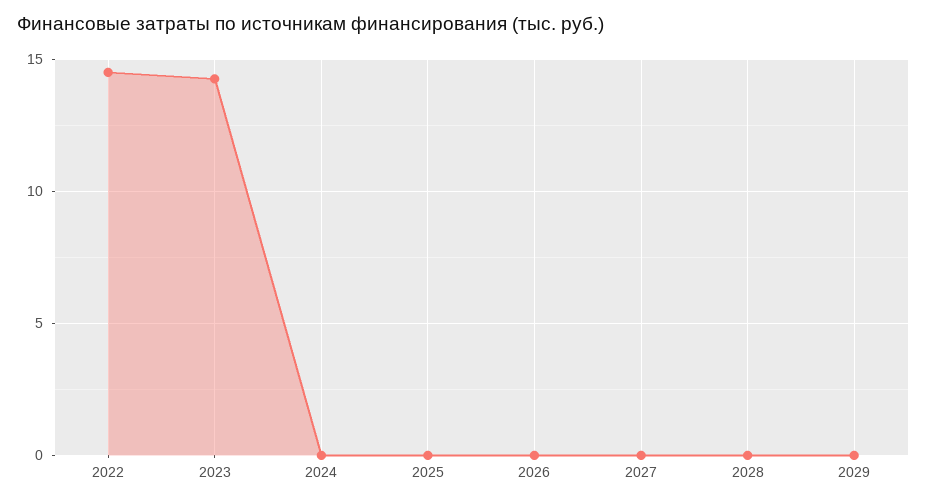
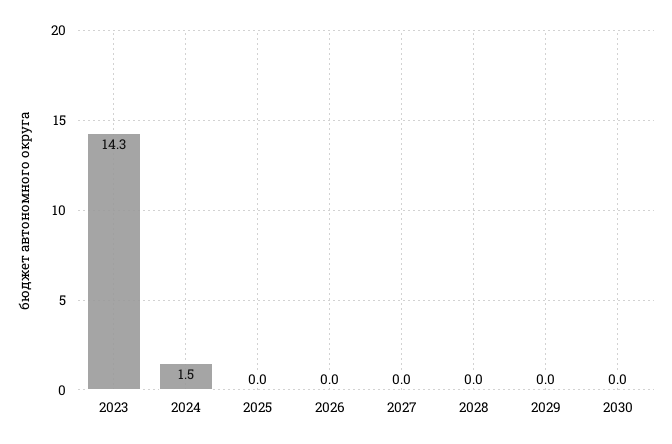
2022: 14.5 -> none
2024: 0 -> 1.5
2030: none -> 0

